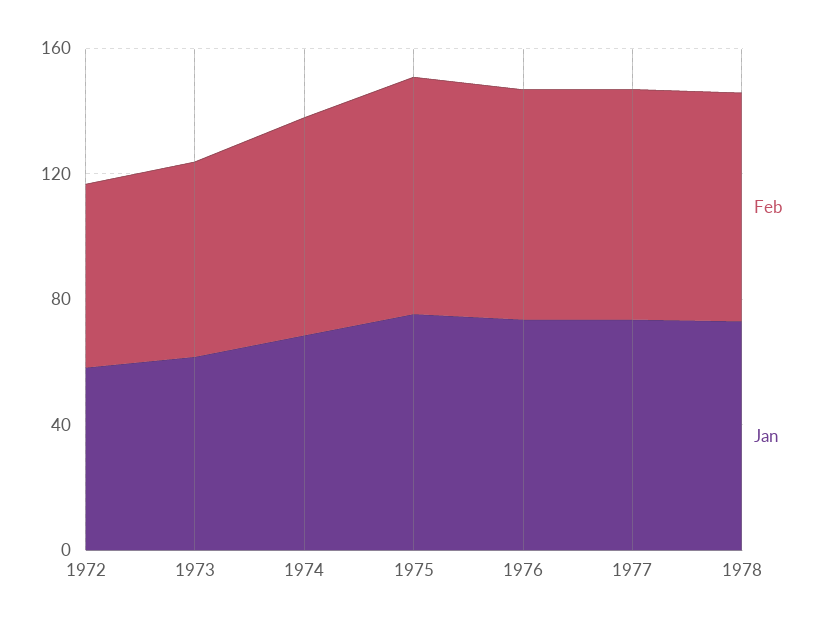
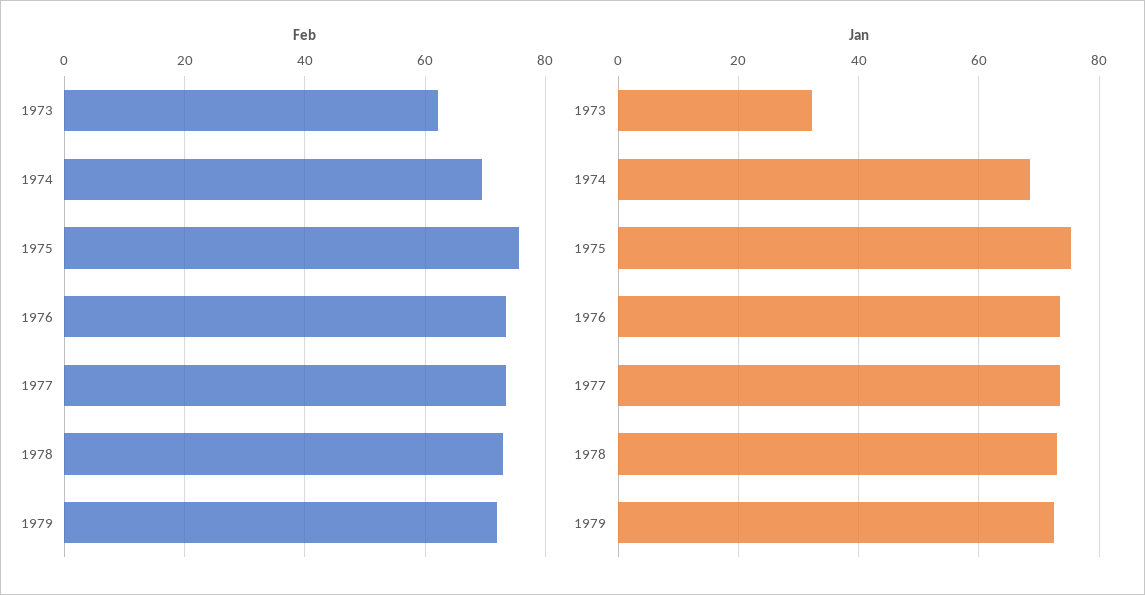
Feb, 1972: 60 -> none
Jan, 1972: 60 -> none
Jan, 1973: 60 -> 32
Feb, 1979: none -> 72
Jan, 1979: none -> 72

